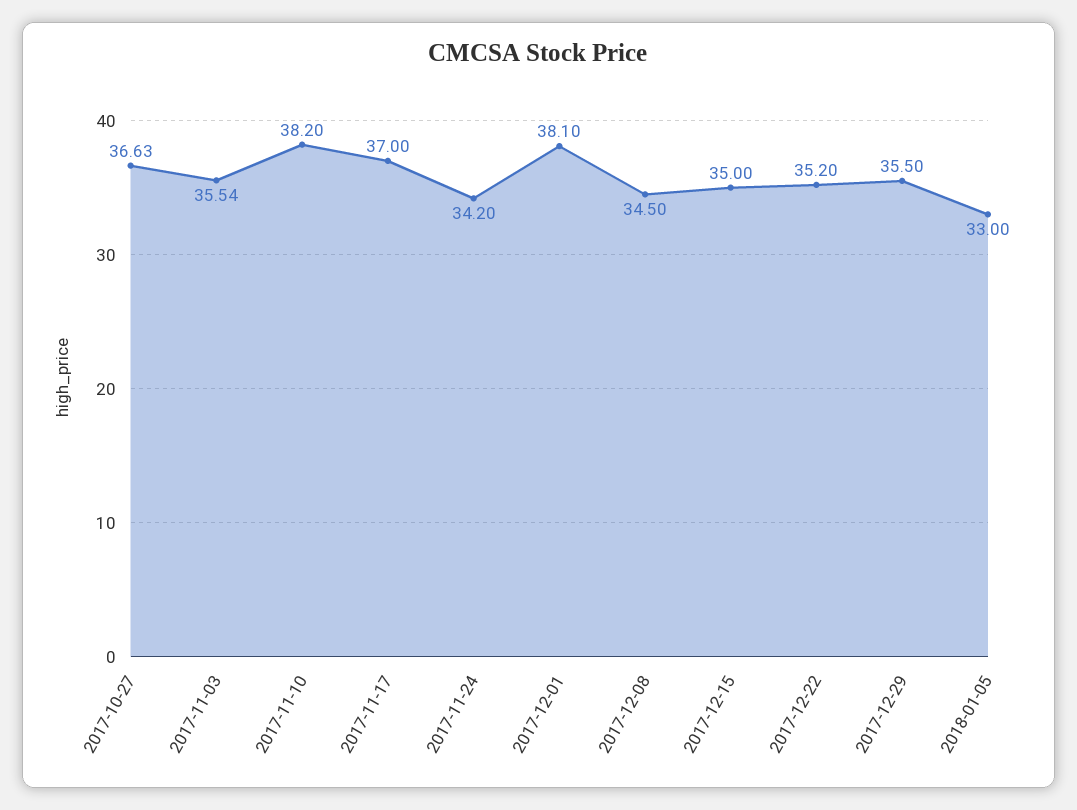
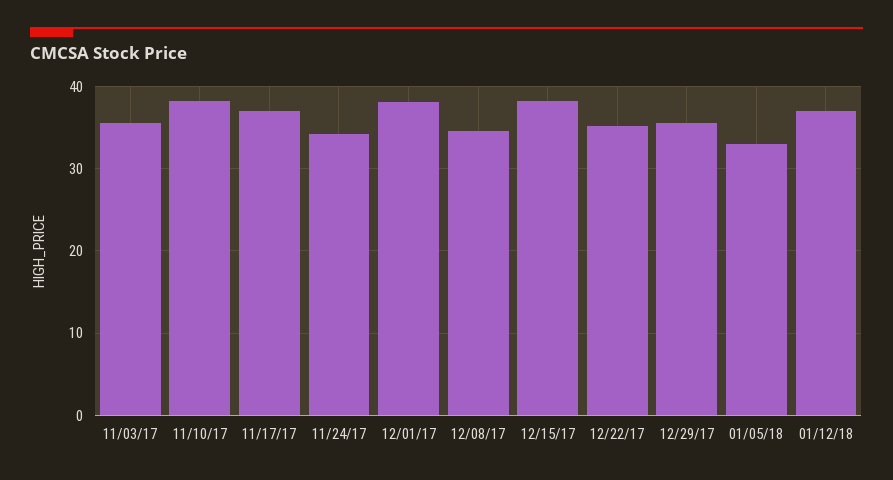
2017-10-27: 36.63 -> none
2017-12-15: 35 -> 38
01/12/18: none -> 37

